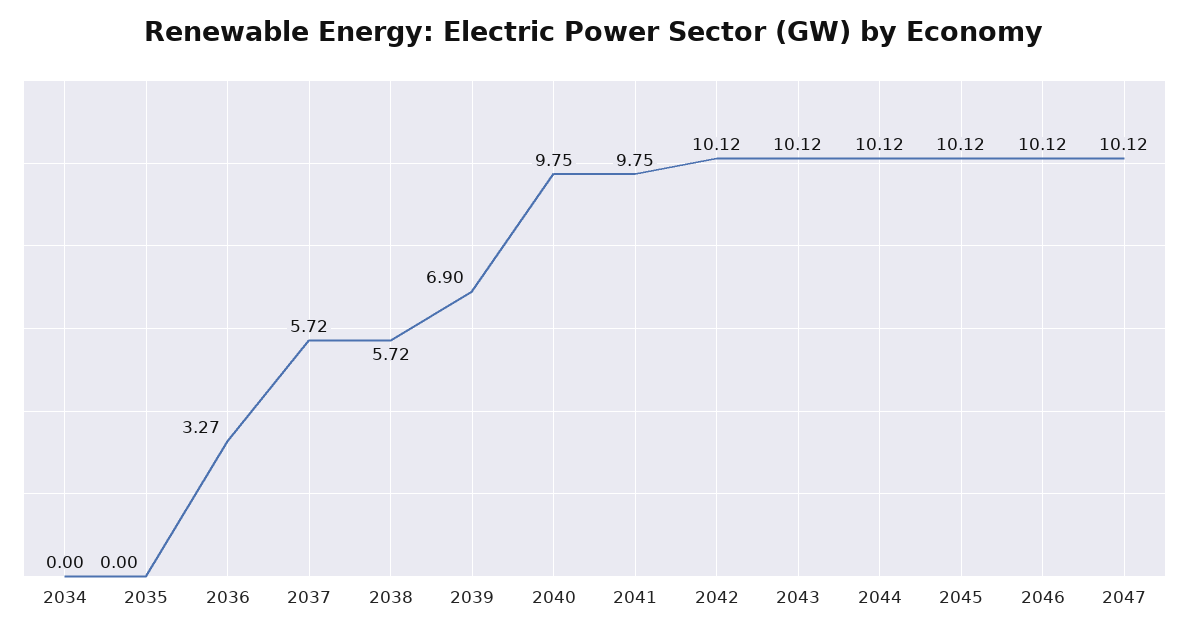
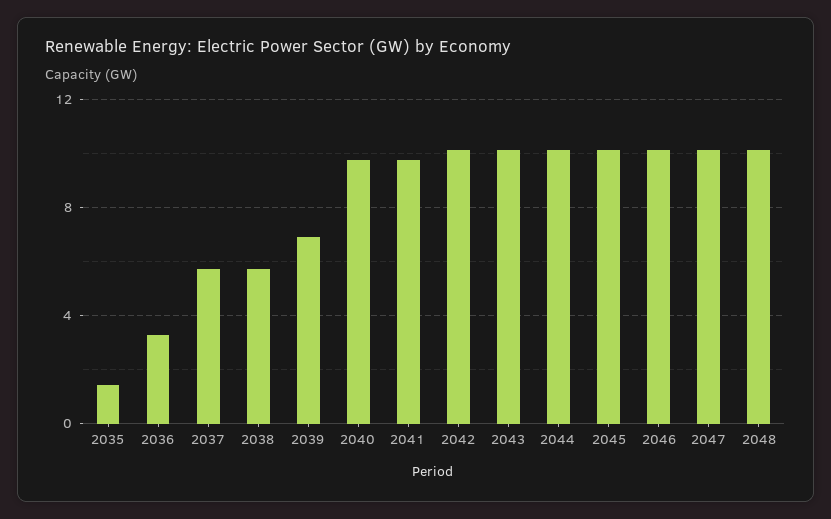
2034: 0 -> none
2035: 0 -> 1.5
2048: none -> 10

